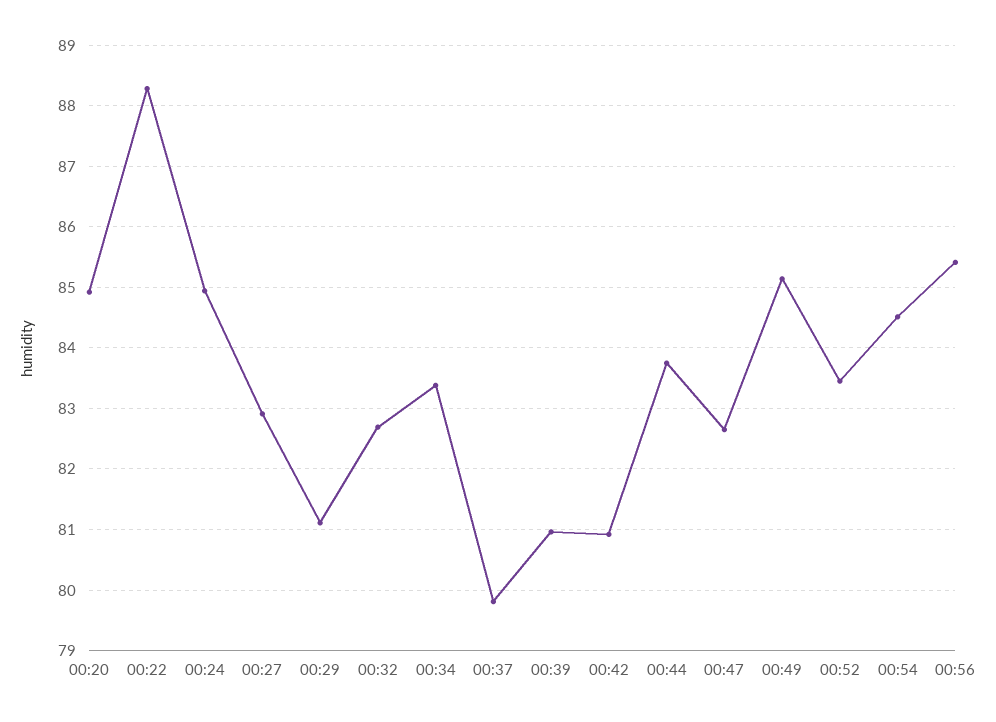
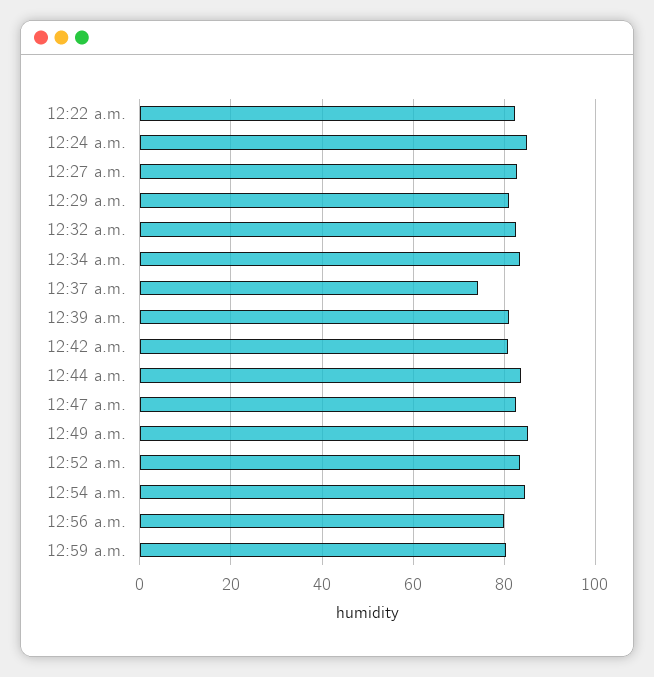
00:20: 84.9 -> none
00:22: 88.3 -> 82
00:37: 79.8 -> 74
00:56: 85.4 -> 80
12:59 a.m.: none -> 80

